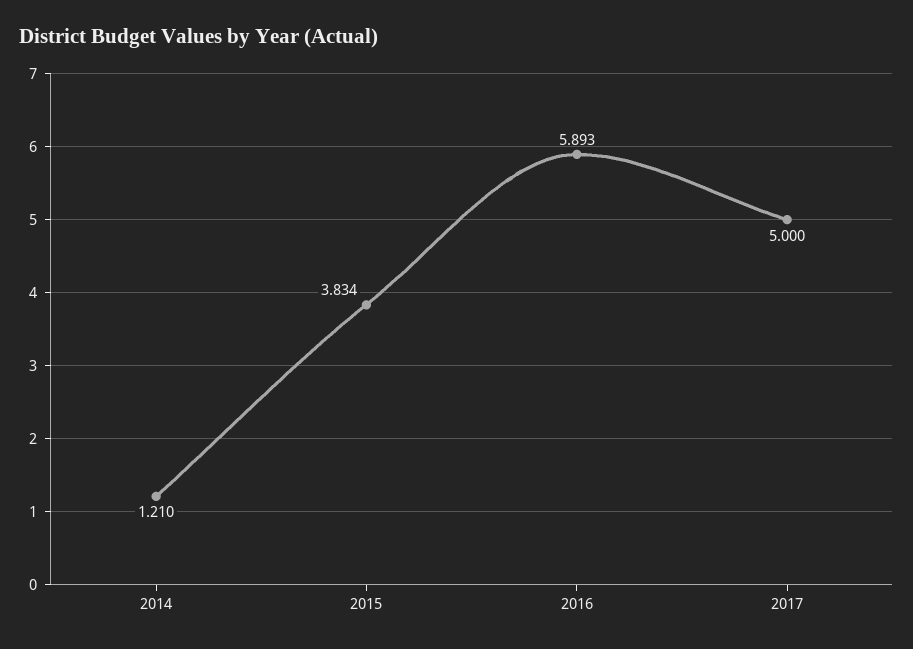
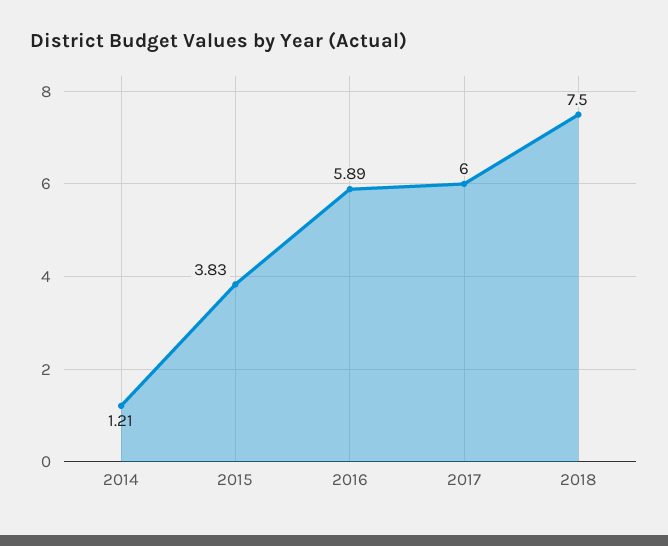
2017: 5 -> 6
2018: none -> 7.5

